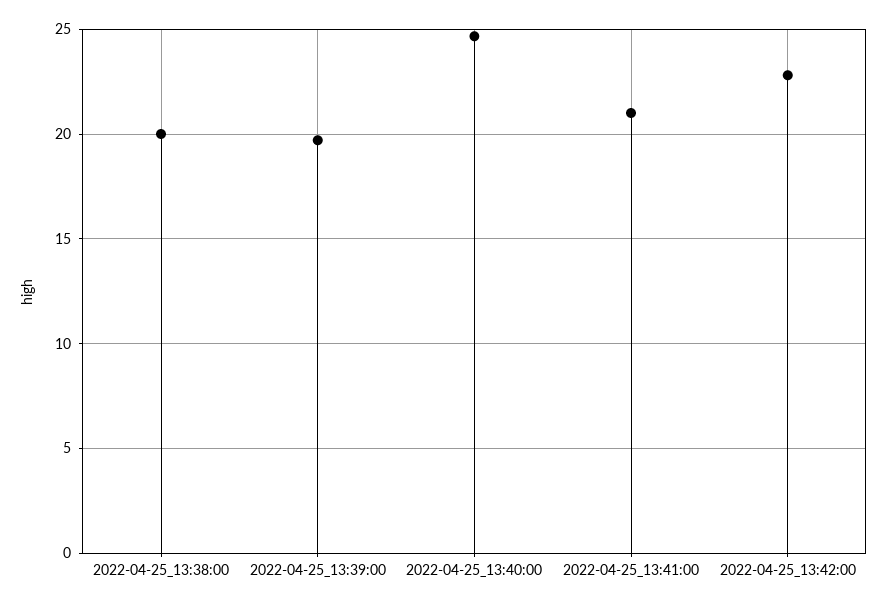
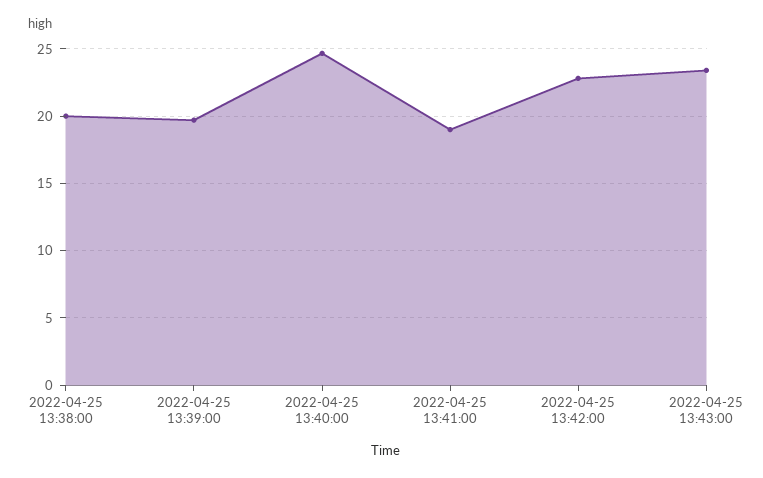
2022-04-25_13:41:00: 21 -> 19
2022-04-25 13:43:00: none -> 23.5

